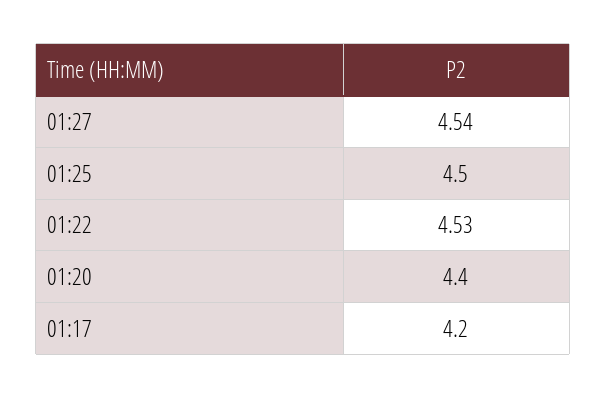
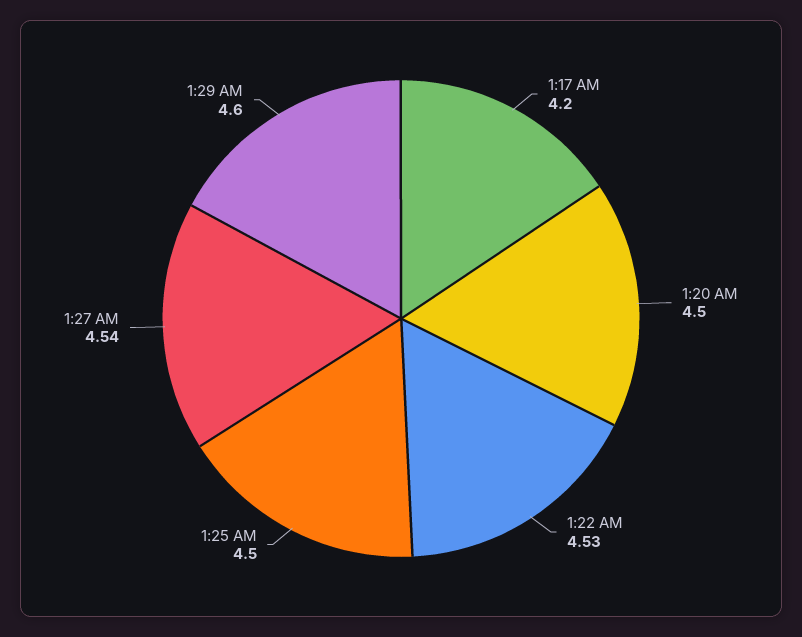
01:20: 4.4 -> 4.5
1:29 AM: none -> 4.6

